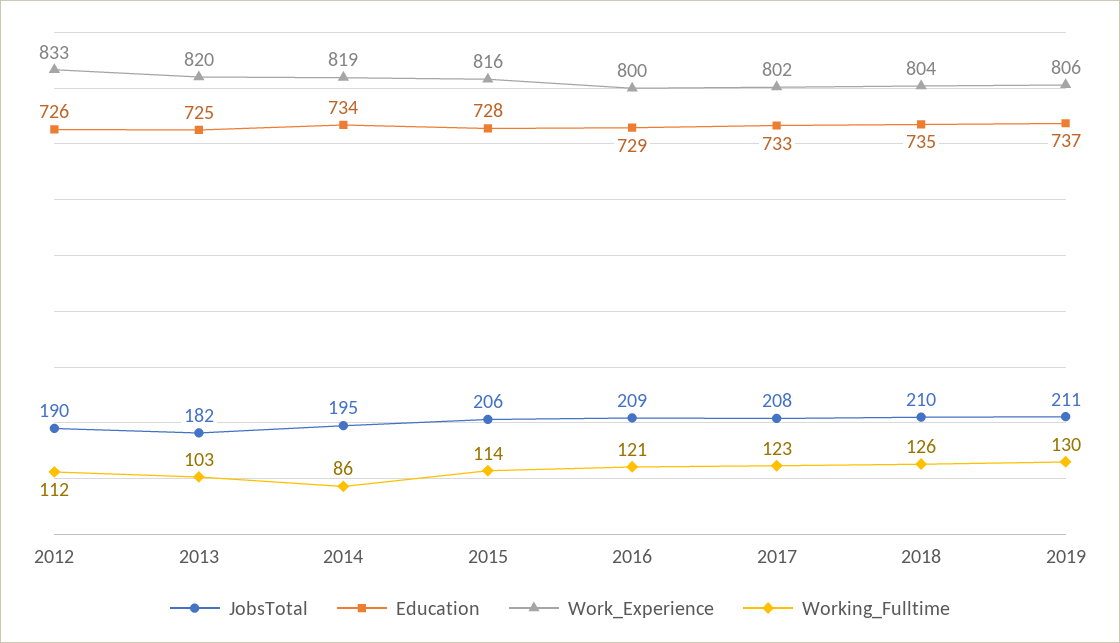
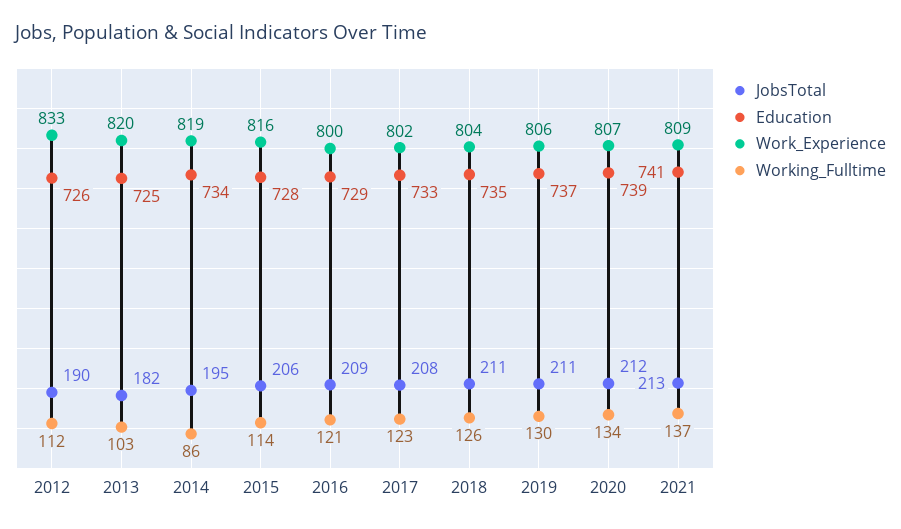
JobsTotal, 2018: 210 -> 211
JobsTotal, 2020: none -> 212
Education, 2020: none -> 739
Work_Experience, 2020: none -> 807
Working_Fulltime, 2020: none -> 134
JobsTotal, 2021: none -> 213
Education, 2021: none -> 741
Work_Experience, 2021: none -> 809
Working_Fulltime, 2021: none -> 137

